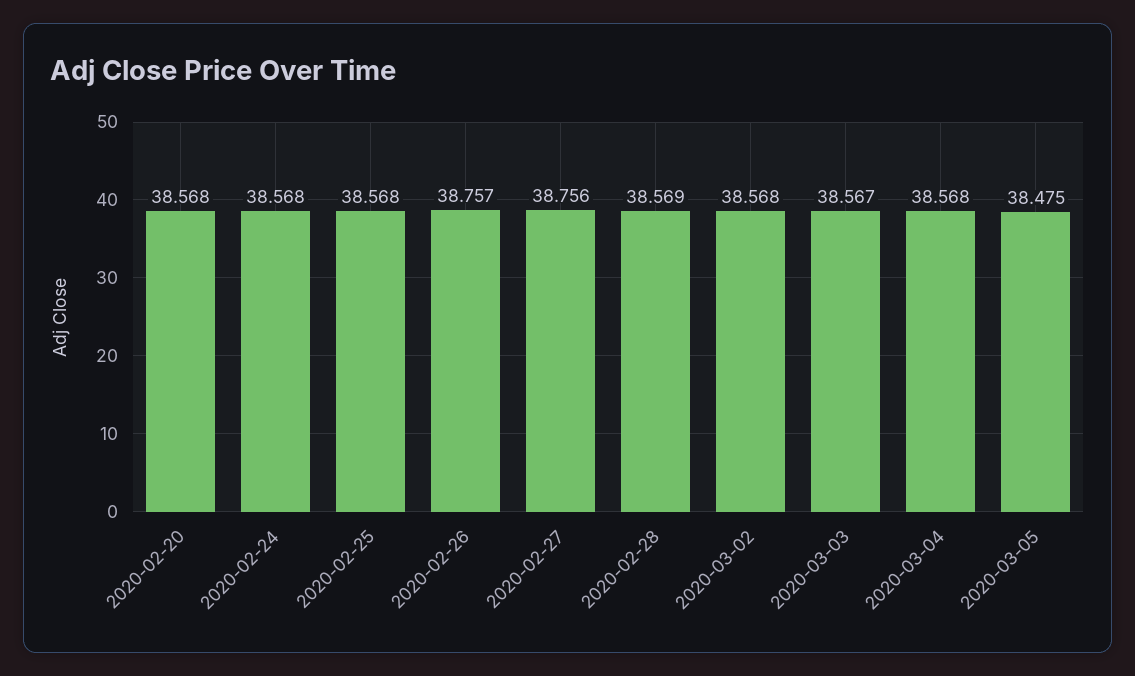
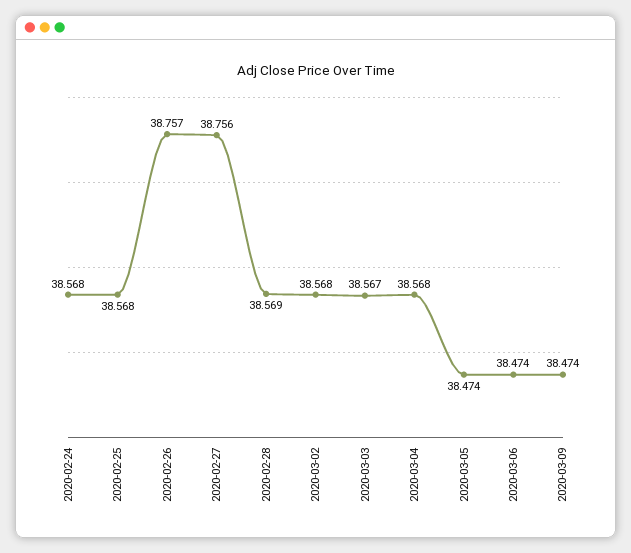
2020-02-20: 38.568 -> none
2020-03-05: 38.475 -> 38.474
2020-03-06: none -> 38.474
2020-03-09: none -> 38.474

